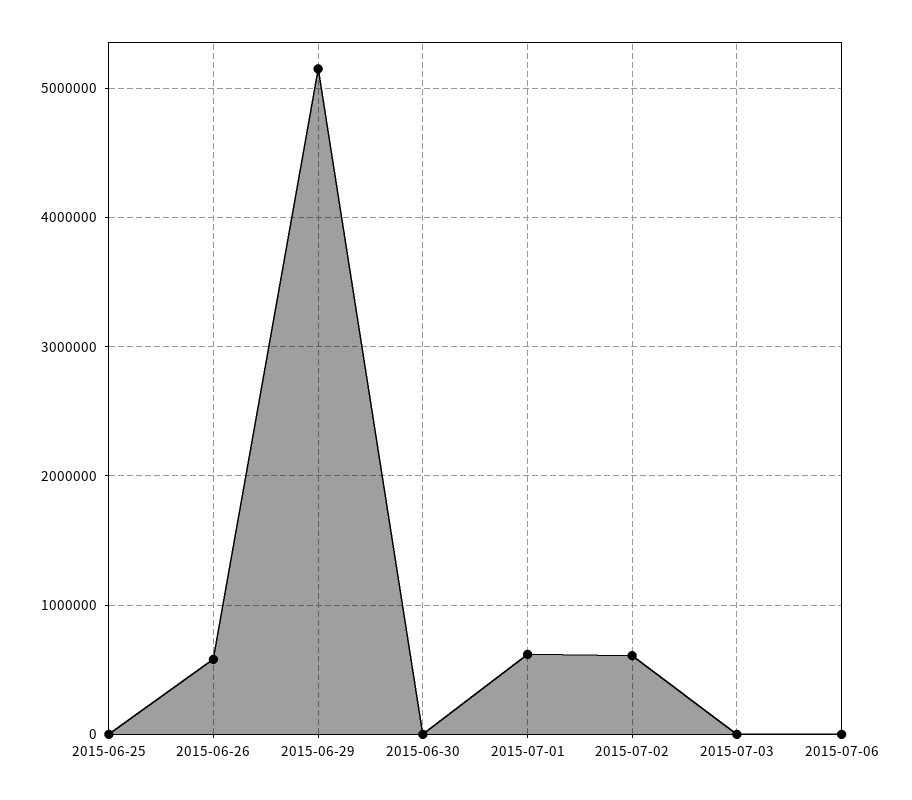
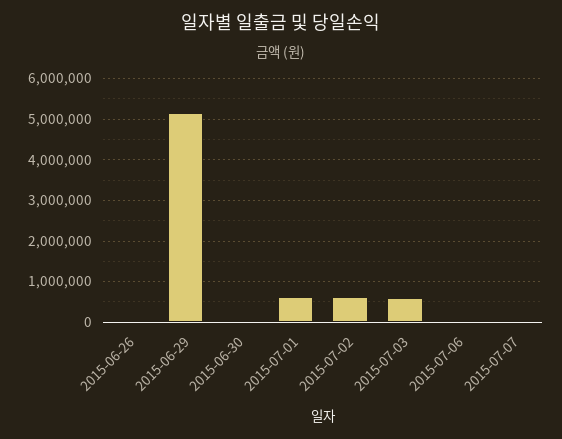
2015-06-25: 0 -> none
2015-06-26: 600000 -> 0
2015-07-03: 0 -> 600000
2015-07-07: none -> 0

